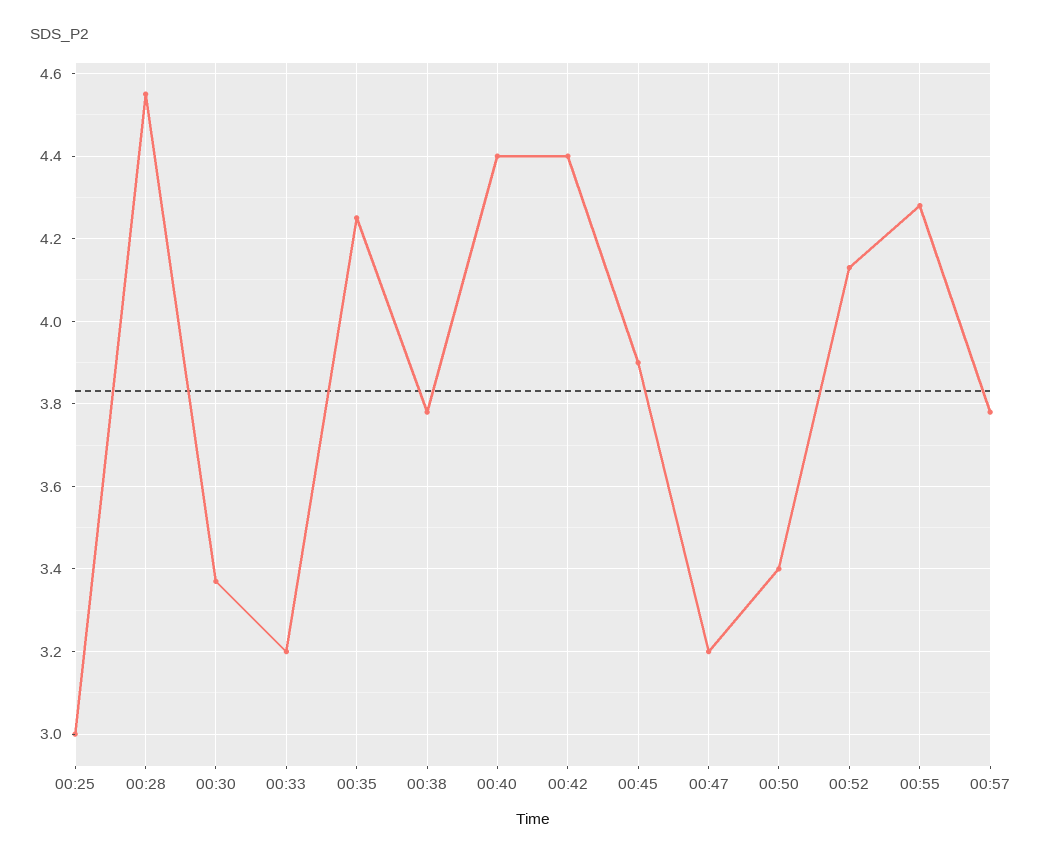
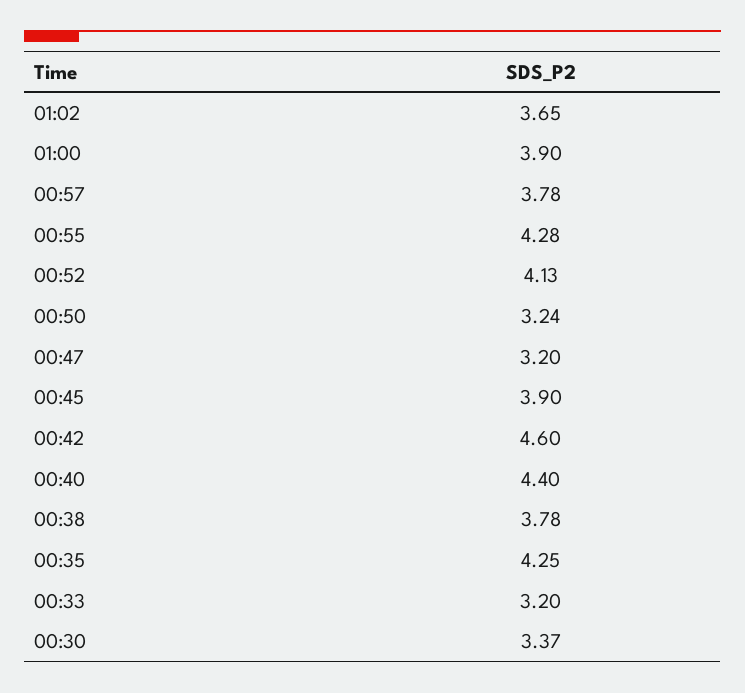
00:25: 3 -> none
00:28: 4.55 -> none
00:42: 4.4 -> 4.6
00:50: 3.4 -> 3.24
01:02: none -> 3.65
01:00: none -> 3.9

